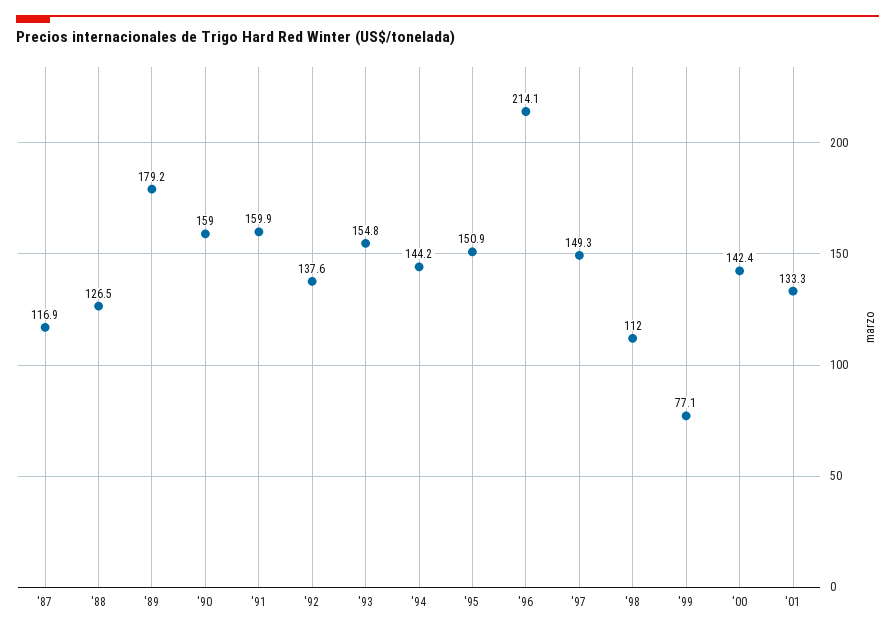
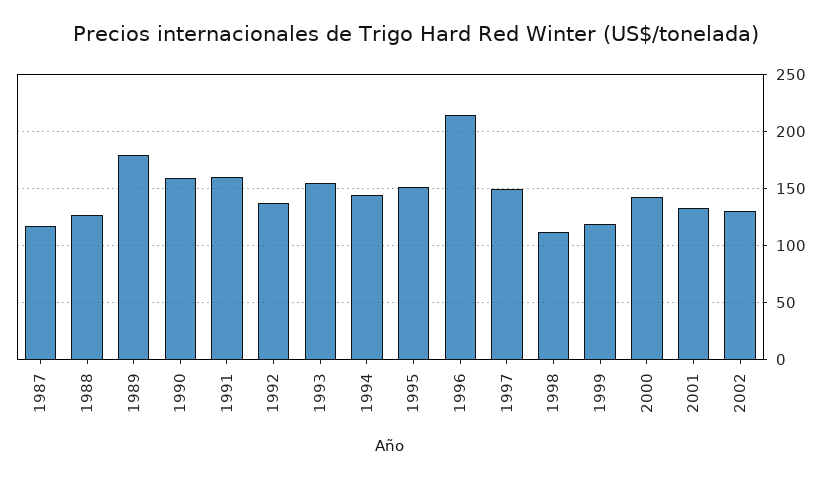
'99: 77.1 -> 120
2002: none -> 130

